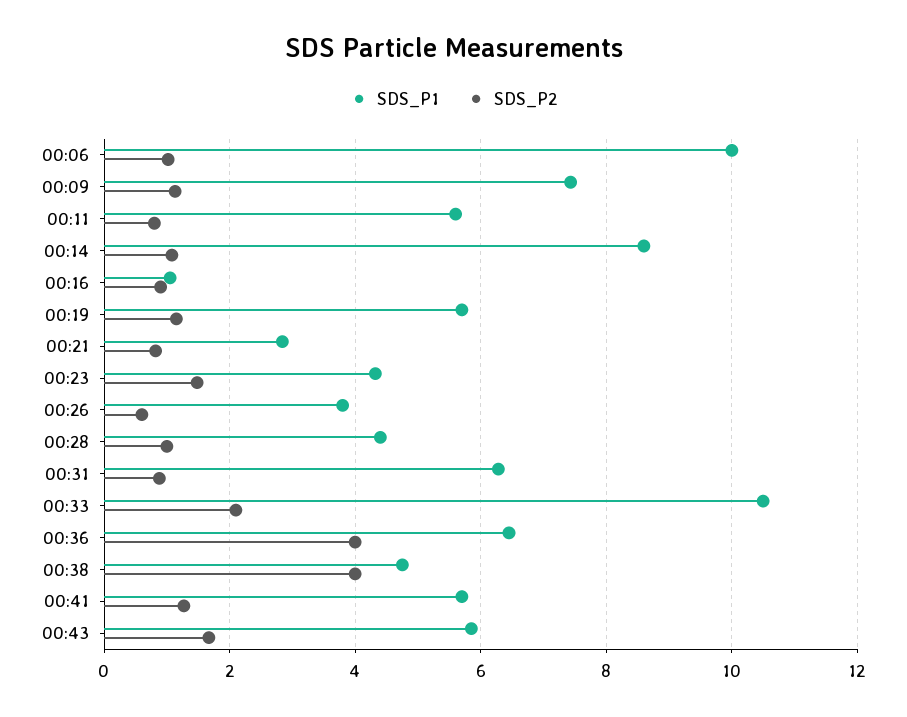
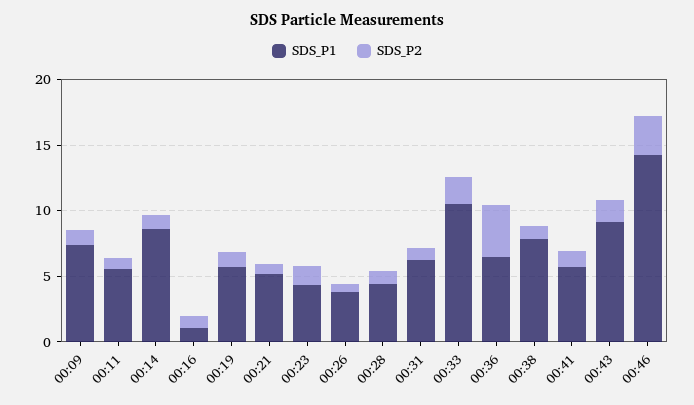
SDS_P1, 00:06: 10 -> none
SDS_P2, 00:06: 1 -> none
SDS_P1, 00:21: 2.8 -> 5
SDS_P1, 00:38: 4.8 -> 8
SDS_P2, 00:38: 4 -> 1
SDS_P1, 00:43: 5.8 -> 9
SDS_P1, 00:46: none -> 14
SDS_P2, 00:46: none -> 3

